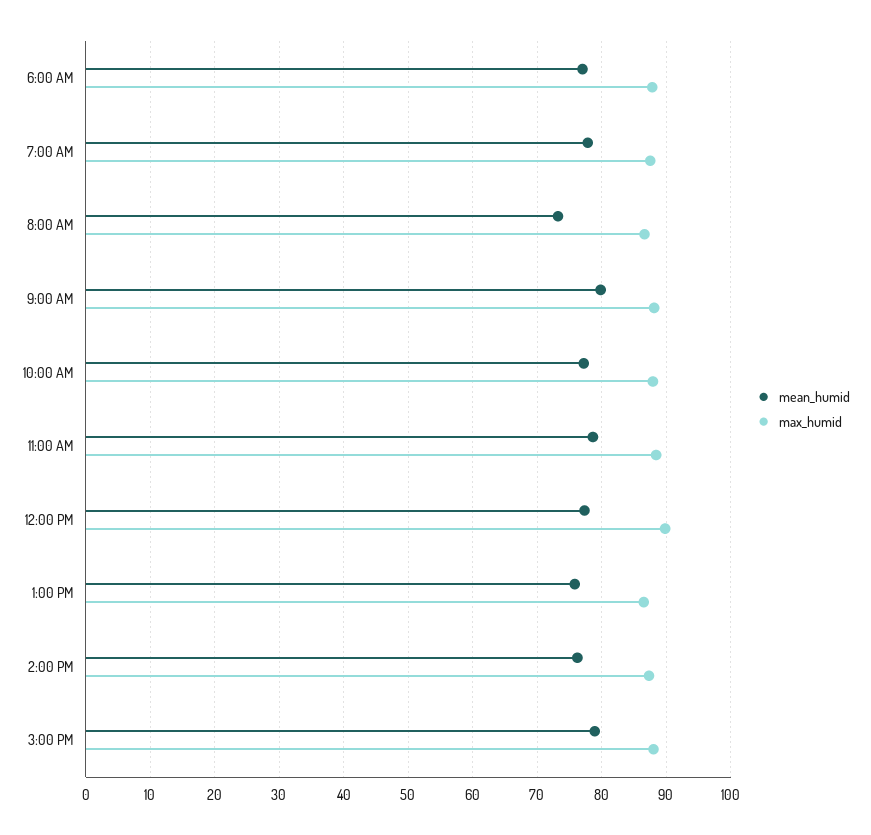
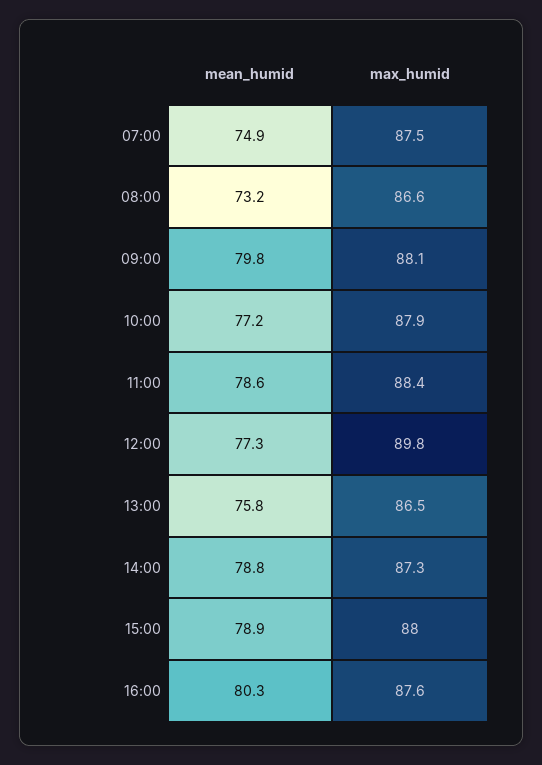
mean_humid, 6:00 AM: 77 -> none
max_humid, 6:00 AM: 88 -> none
mean_humid, 7:00 AM: 78 -> 74.9
mean_humid, 2:00 PM: 76 -> 78.8
mean_humid, 16:00: none -> 80.3
max_humid, 16:00: none -> 87.6

